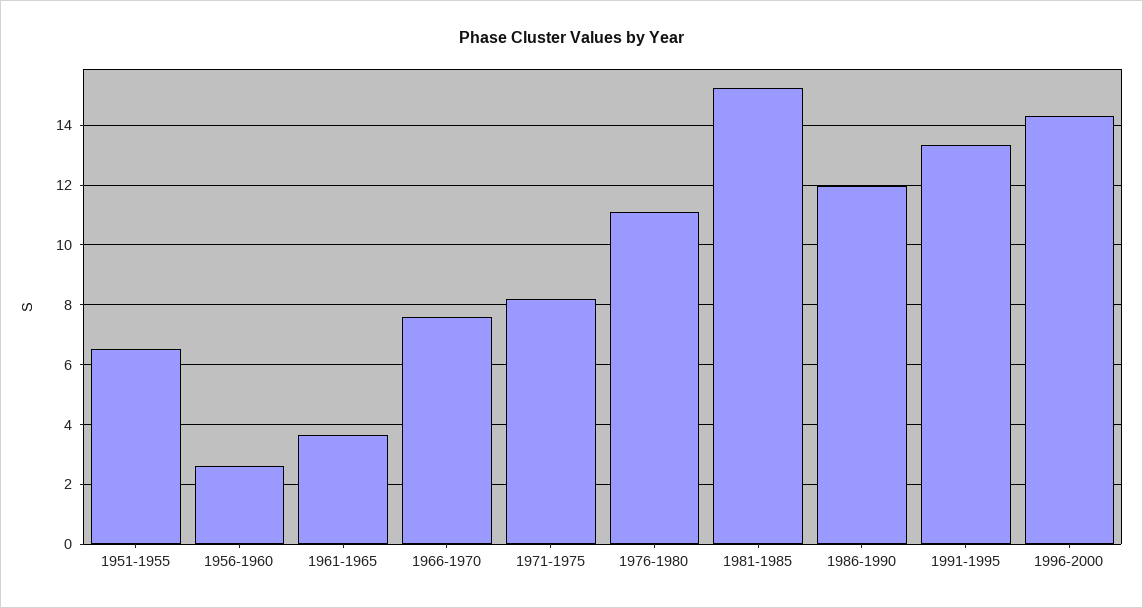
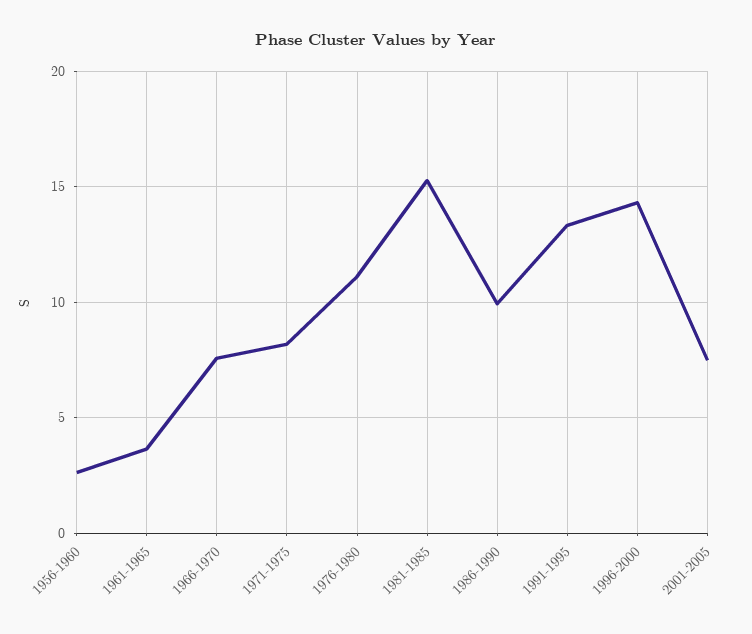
1951-1955: 6.5 -> none
1986-1990: 12 -> 10
2001-2005: none -> 7.5

